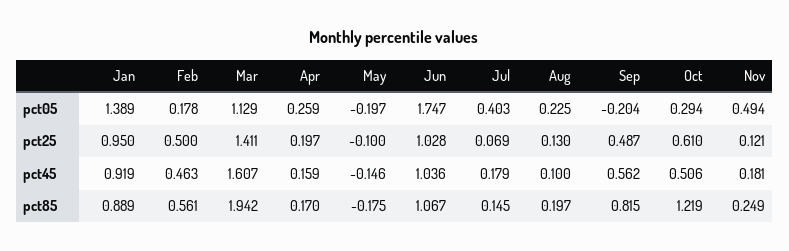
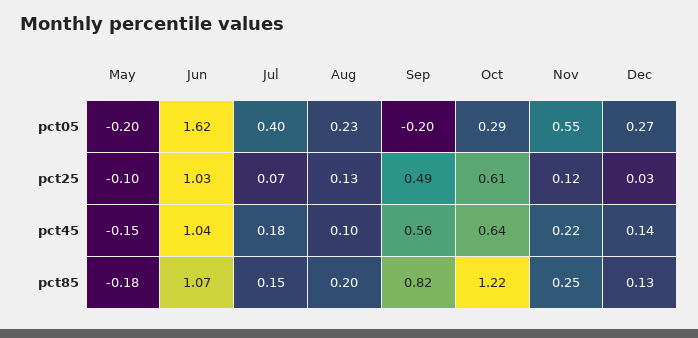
Jan, pct05: 1.389 -> none
Feb, pct05: 0.178 -> none
Mar, pct05: 1.129 -> none
Apr, pct05: 0.259 -> none
Jun, pct05: 1.747 -> 1.62
Nov, pct05: 0.494 -> 0.55
Jan, pct25: 0.95 -> none
Feb, pct25: 0.5 -> none
Mar, pct25: 1.411 -> none
Apr, pct25: 0.197 -> none
Jan, pct45: 0.919 -> none
Feb, pct45: 0.463 -> none
Mar, pct45: 1.607 -> none
Apr, pct45: 0.159 -> none
Oct, pct45: 0.506 -> 0.64
Nov, pct45: 0.181 -> 0.22
Jan, pct85: 0.889 -> none
Feb, pct85: 0.561 -> none
Mar, pct85: 1.942 -> none
Apr, pct85: 0.17 -> none
Dec, pct05: none -> 0.27
Dec, pct25: none -> 0.03
Dec, pct45: none -> 0.14
Dec, pct85: none -> 0.13

